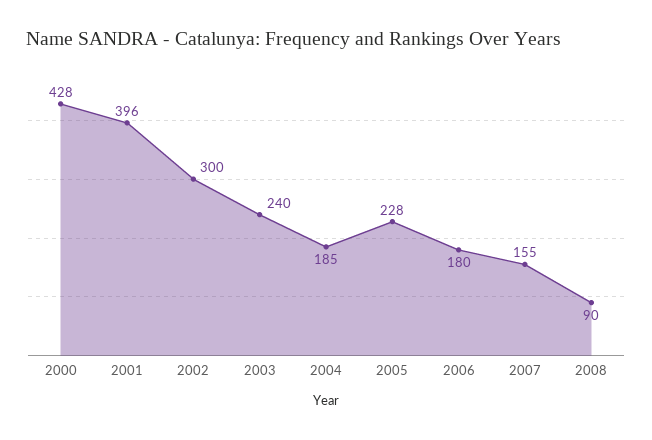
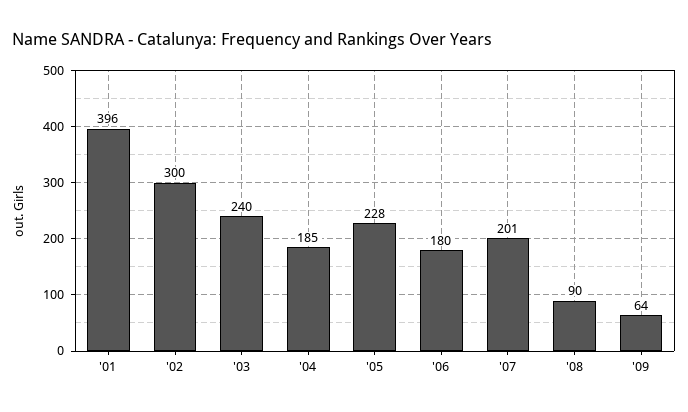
2000: 428 -> none
2007: 155 -> 201
'09: none -> 64

